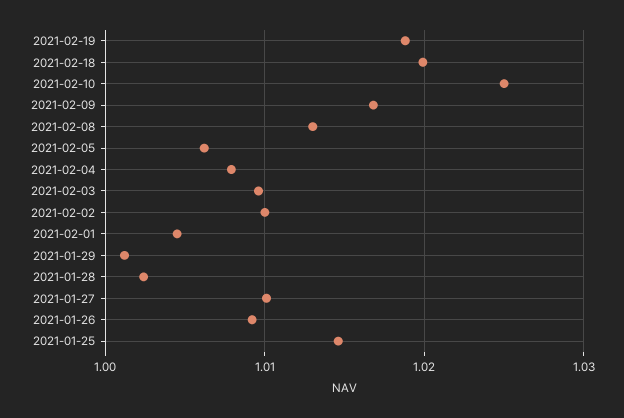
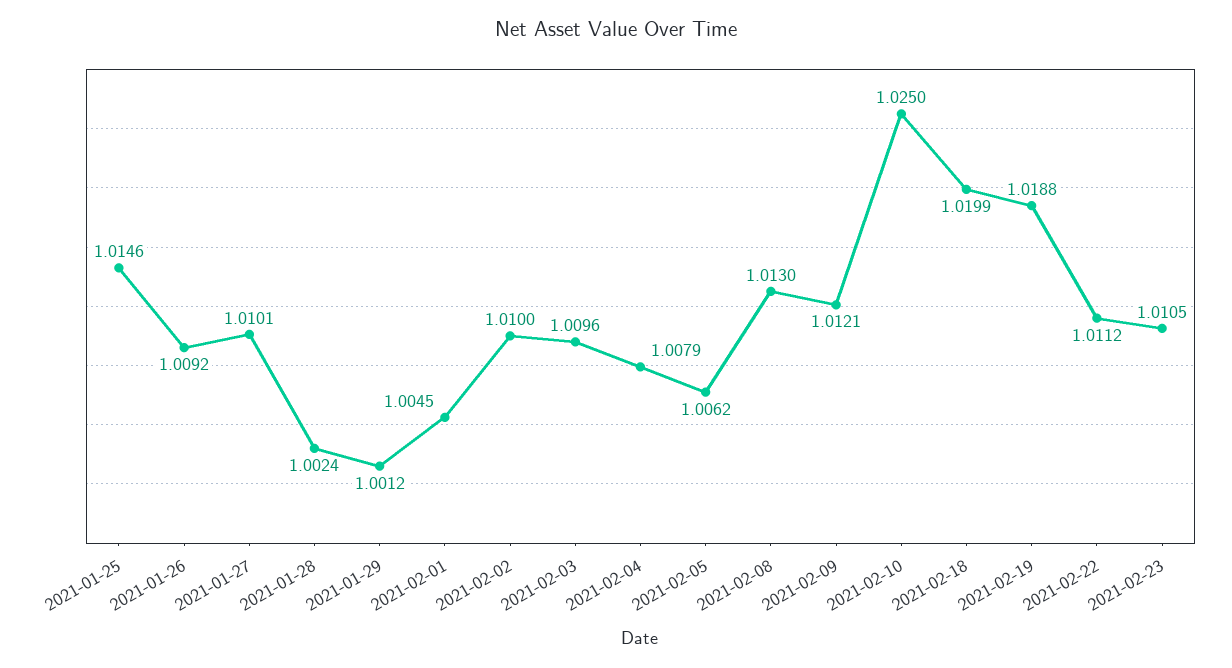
2021-02-09: 1.017 -> 1.0121
2021-02-22: none -> 1.0112
2021-02-23: none -> 1.0105

